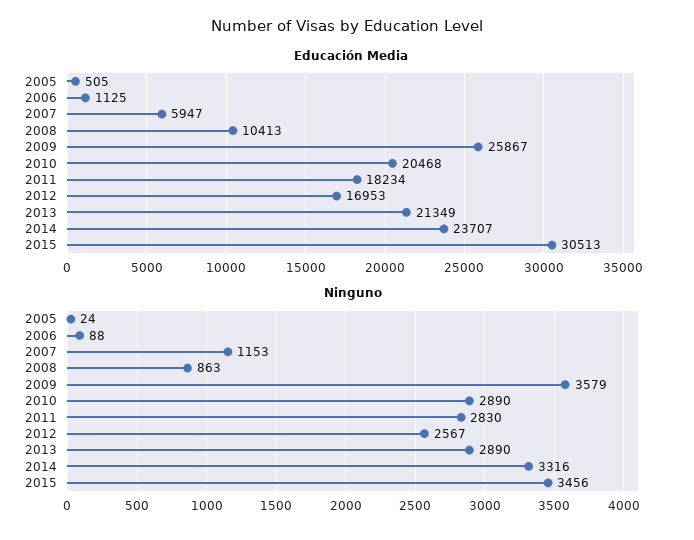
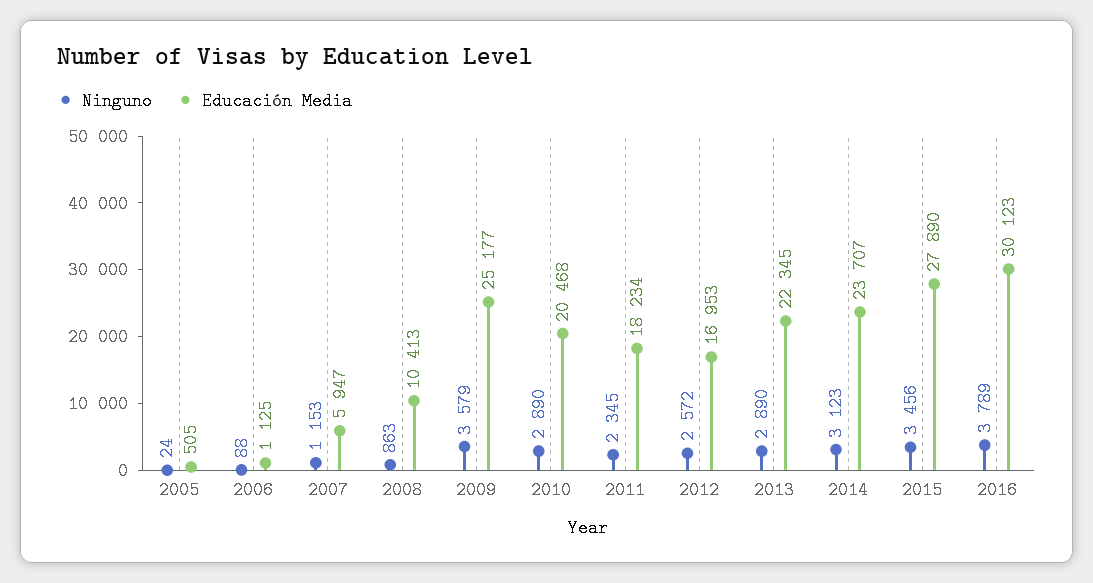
Educación Media, 2009: 25867 -> 25177
Educación Media, 2013: 21349 -> 22345
Educación Media, 2015: 30513 -> 27890
Ninguno, 2011: 2830 -> 2345
Ninguno, 2012: 2567 -> 2572
Ninguno, 2014: 3316 -> 3123
Ninguno, 2016: none -> 3789
Educación Media, 2016: none -> 30123

